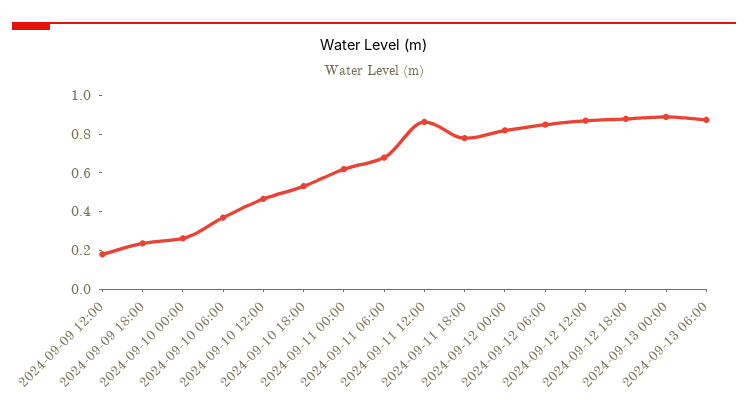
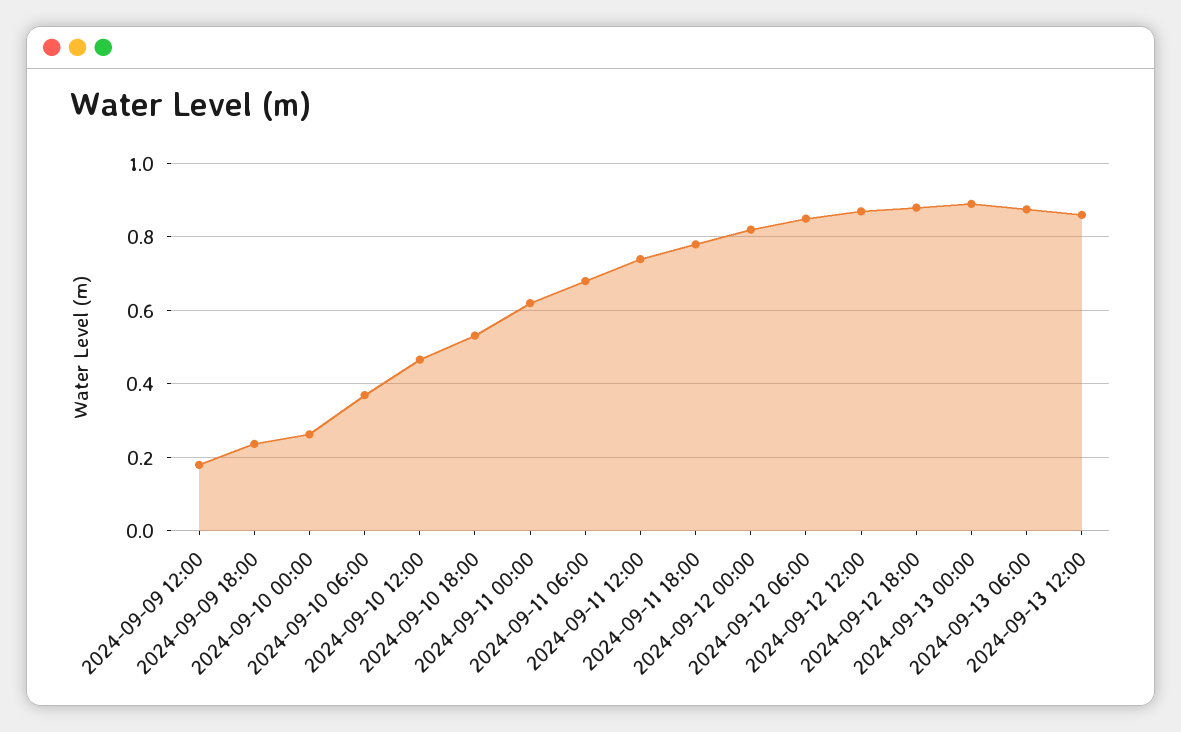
2024-09-11 12:00: 0.85 -> 0.74
2024-09-13 12:00: none -> 0.86

